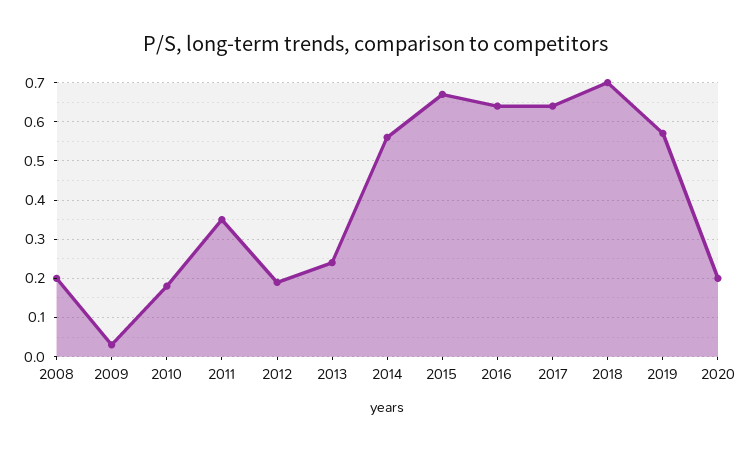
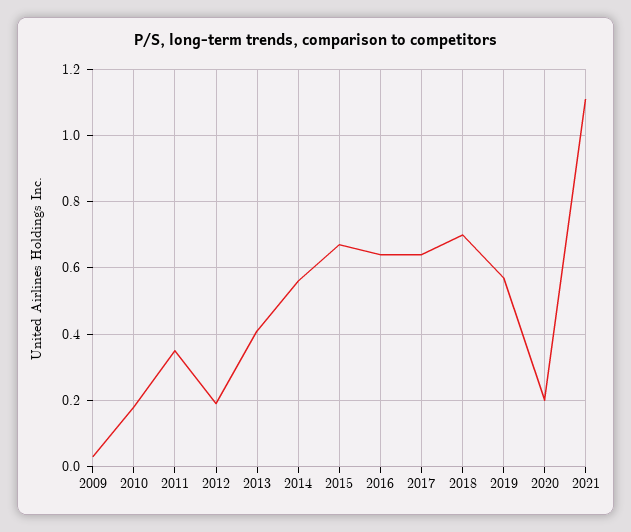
2008: 0.2 -> none
2013: 0.25 -> 0.4
2021: none -> 1.1

